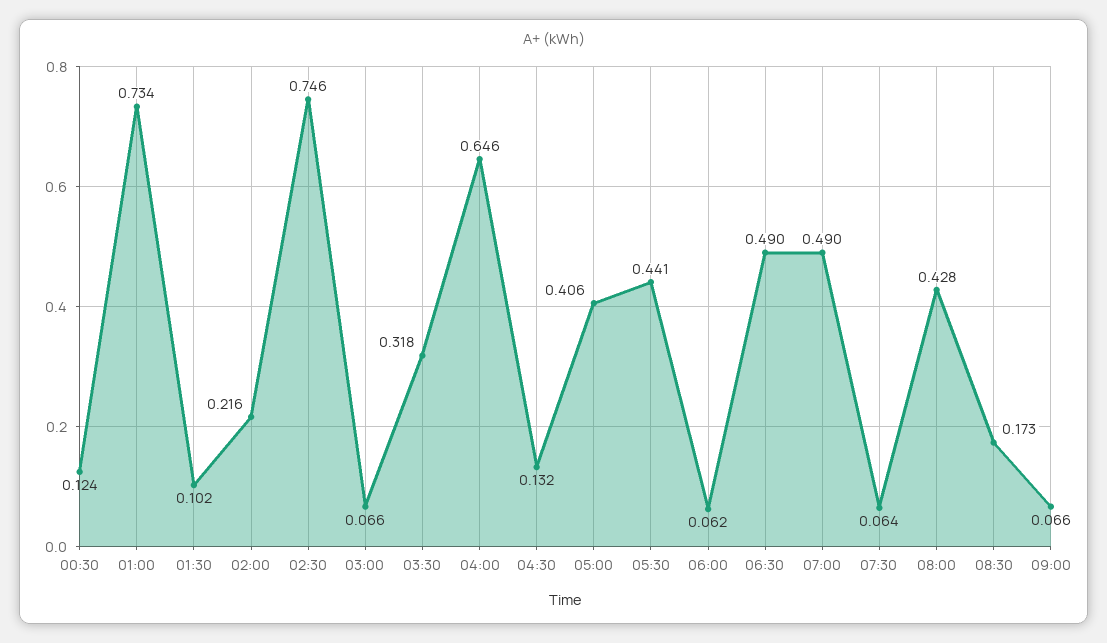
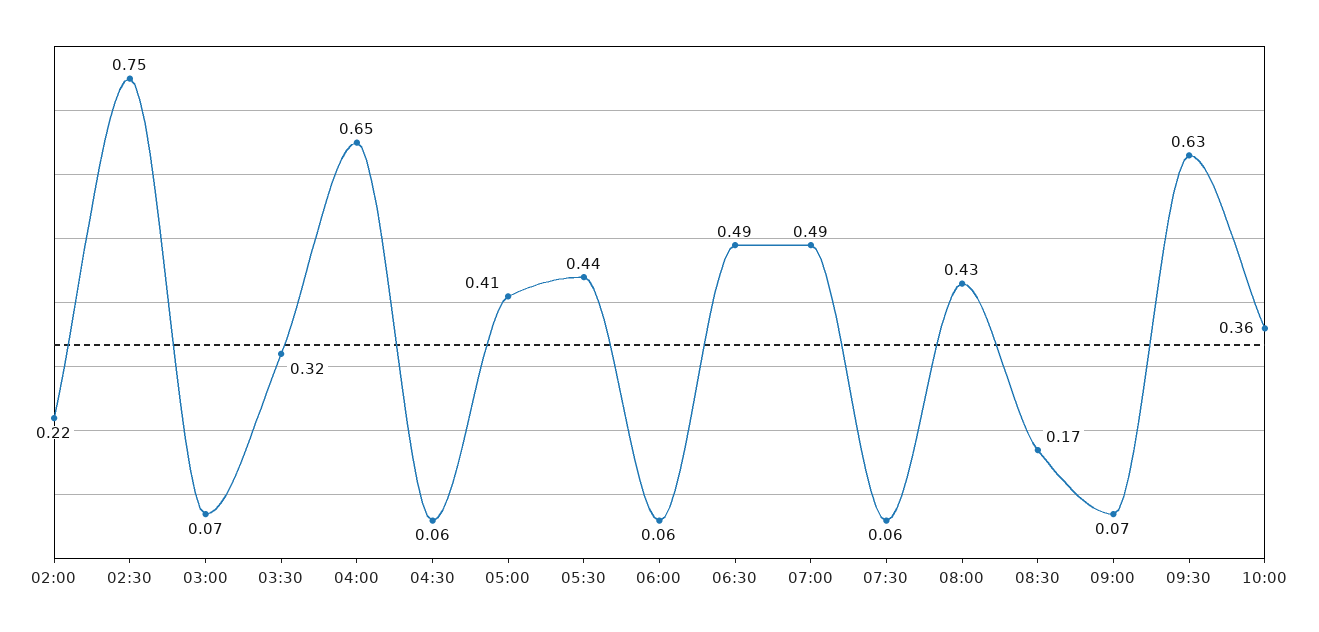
00:30: 0.124 -> none
01:00: 0.734 -> none
01:30: 0.102 -> none
04:30: 0.132 -> 0.06
09:30: none -> 0.63
10:00: none -> 0.36

